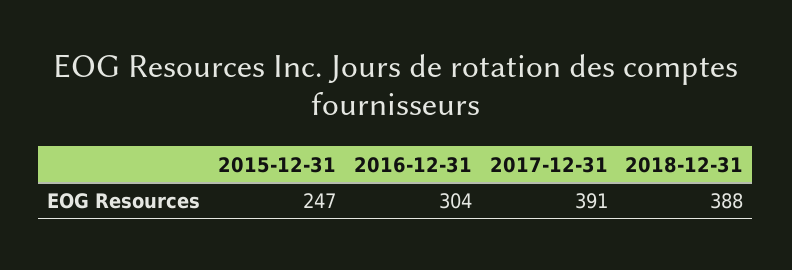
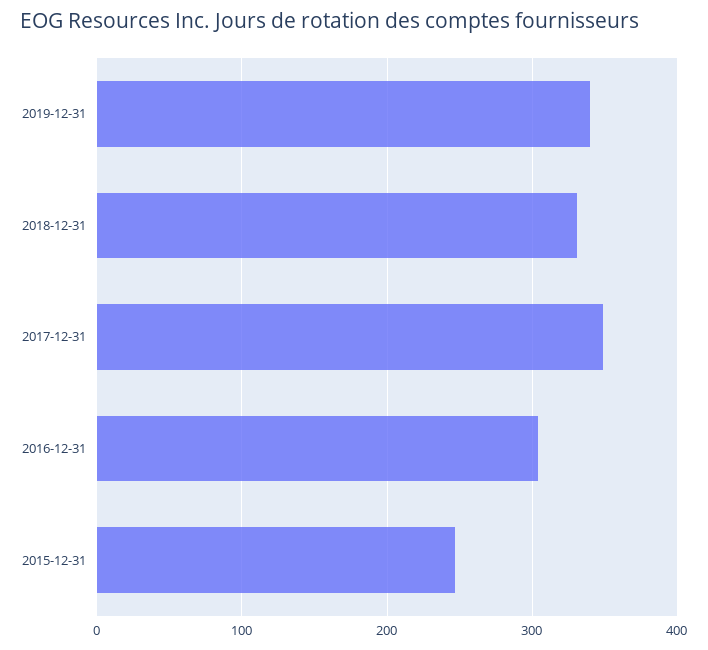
2017-12-31: 391 -> 350
2018-12-31: 388 -> 330
2019-12-31: none -> 340

